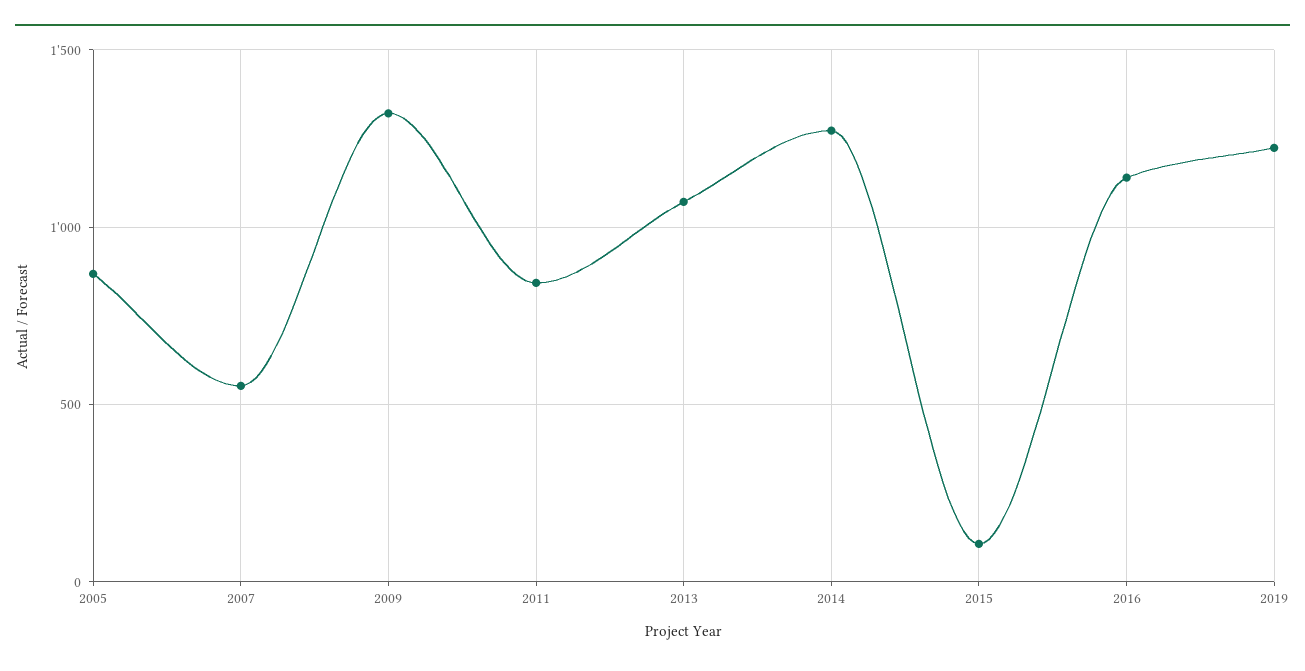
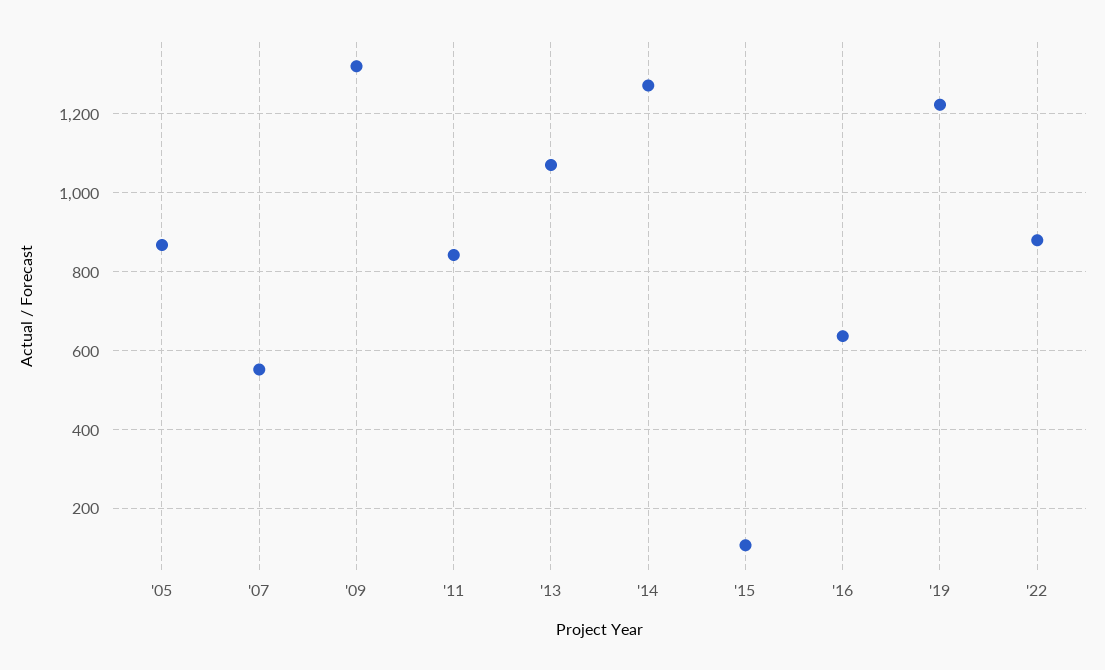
2016: 1150 -> 640
'22: none -> 880

